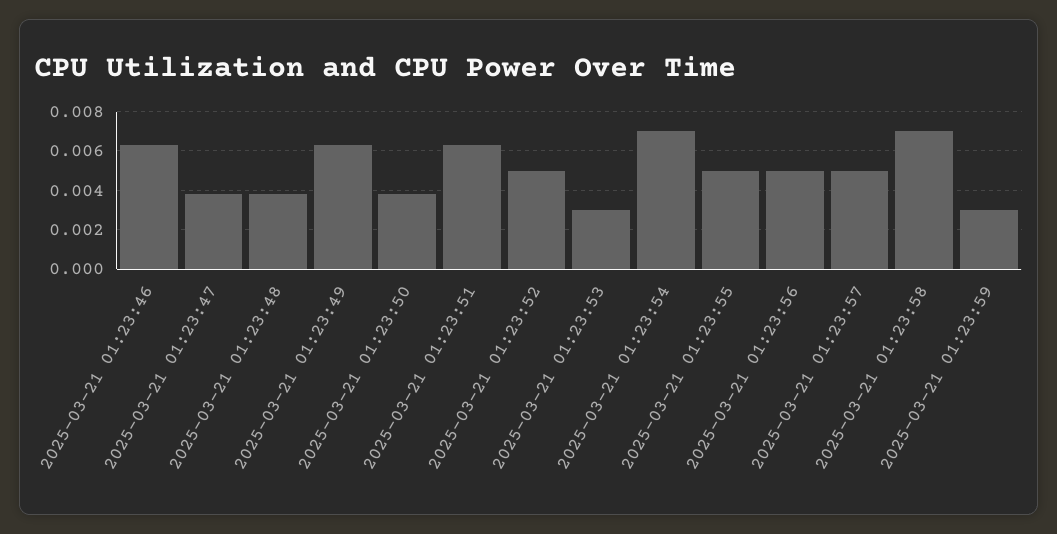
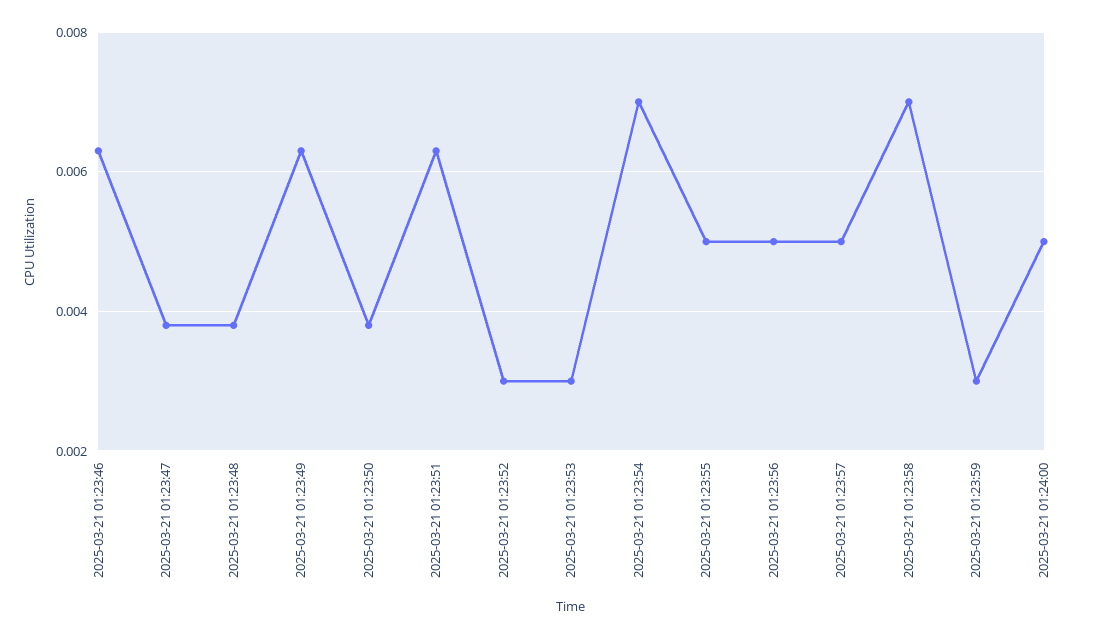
2025-03-21 01:23:52: 0.005 -> 0.003
2025-03-21 01:24:00: none -> 0.005

